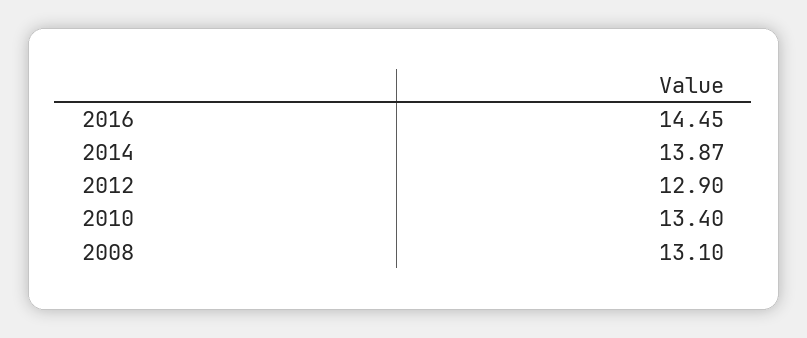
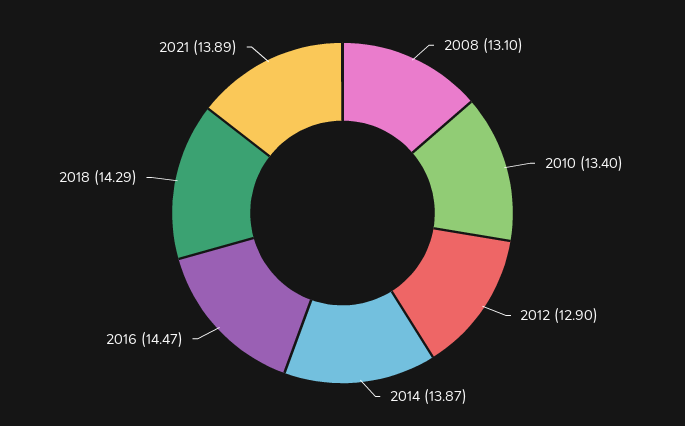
2016: 14.45 -> 14.47
2018: none -> 14.29
2021: none -> 13.89

